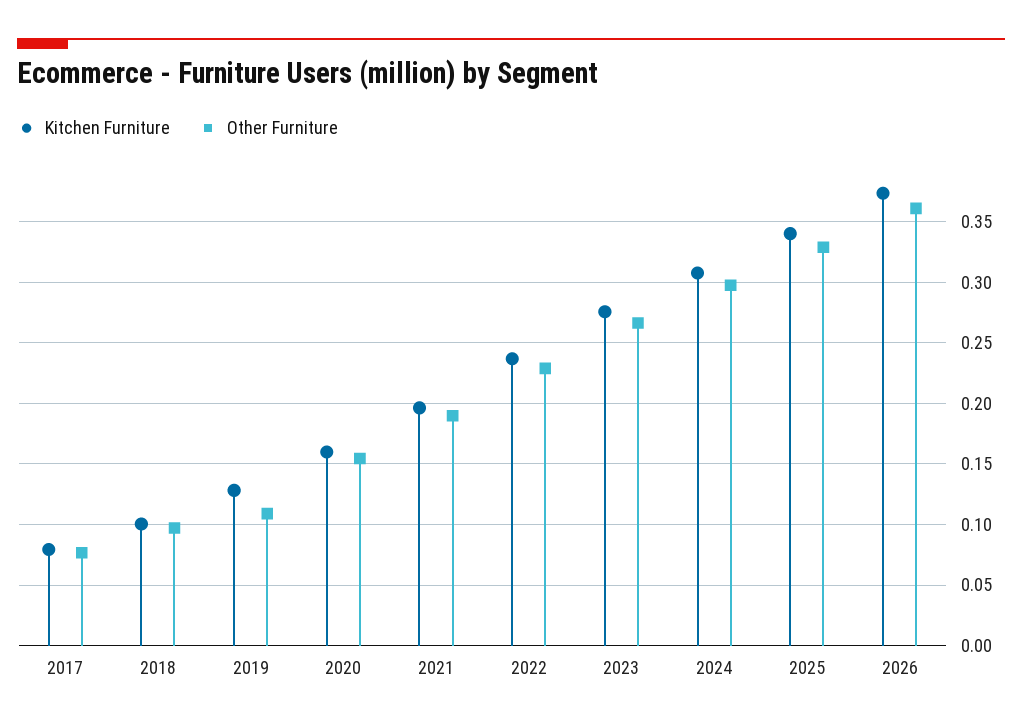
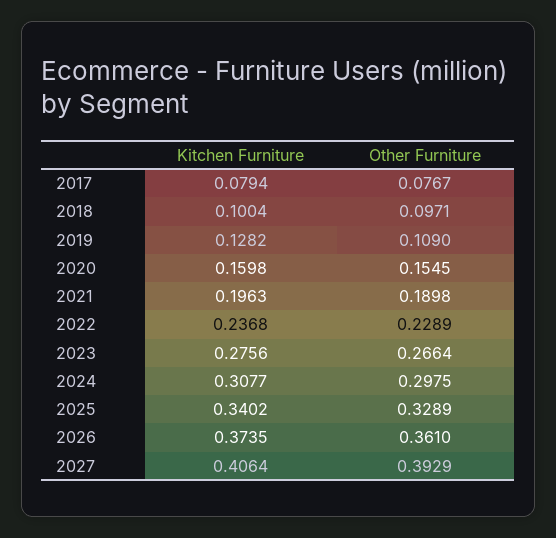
Kitchen Furniture, 2027: none -> 0.4064
Other Furniture, 2027: none -> 0.3929

